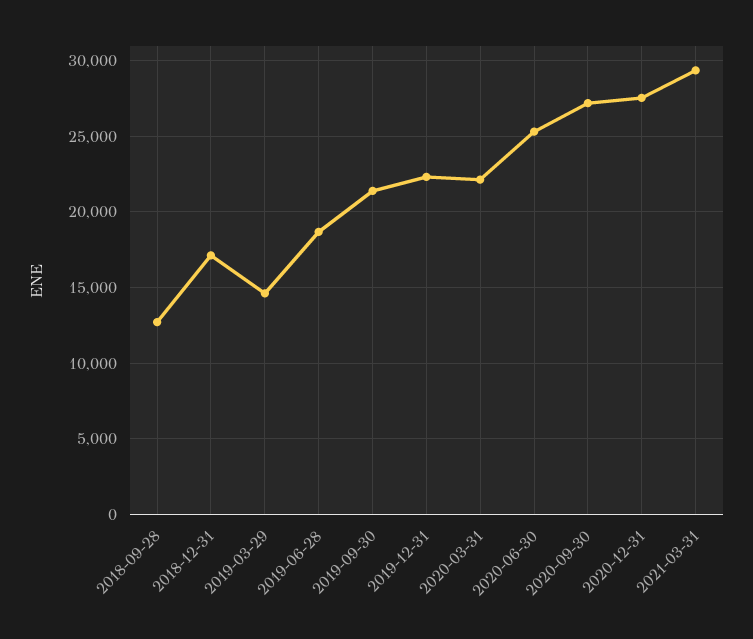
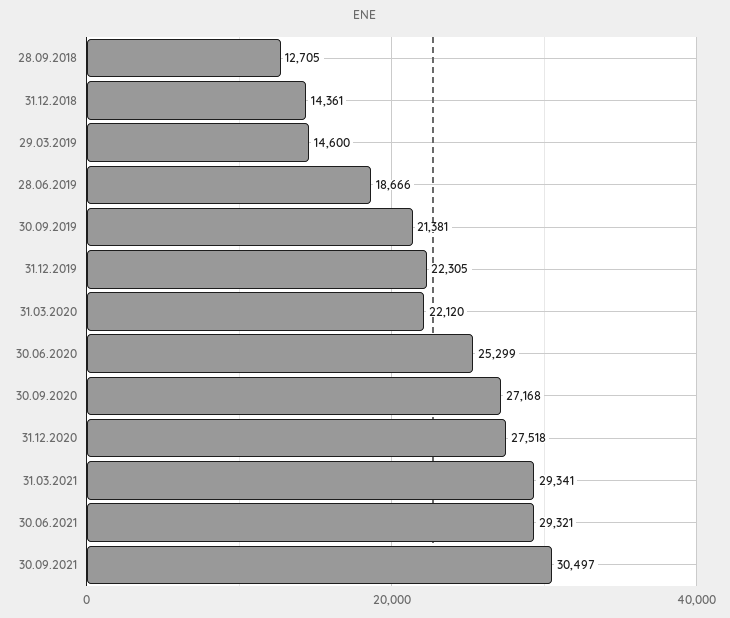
2018-12-31: 17000 -> 14361
30.06.2021: none -> 29321
30.09.2021: none -> 30497

